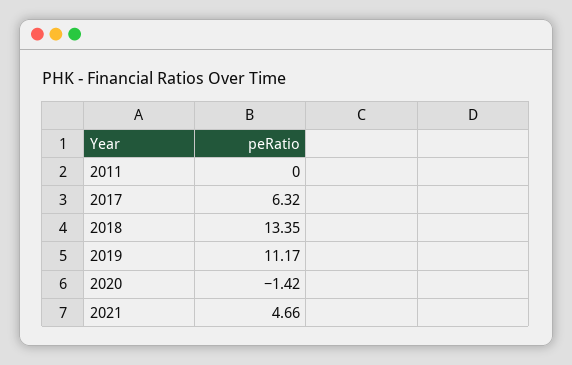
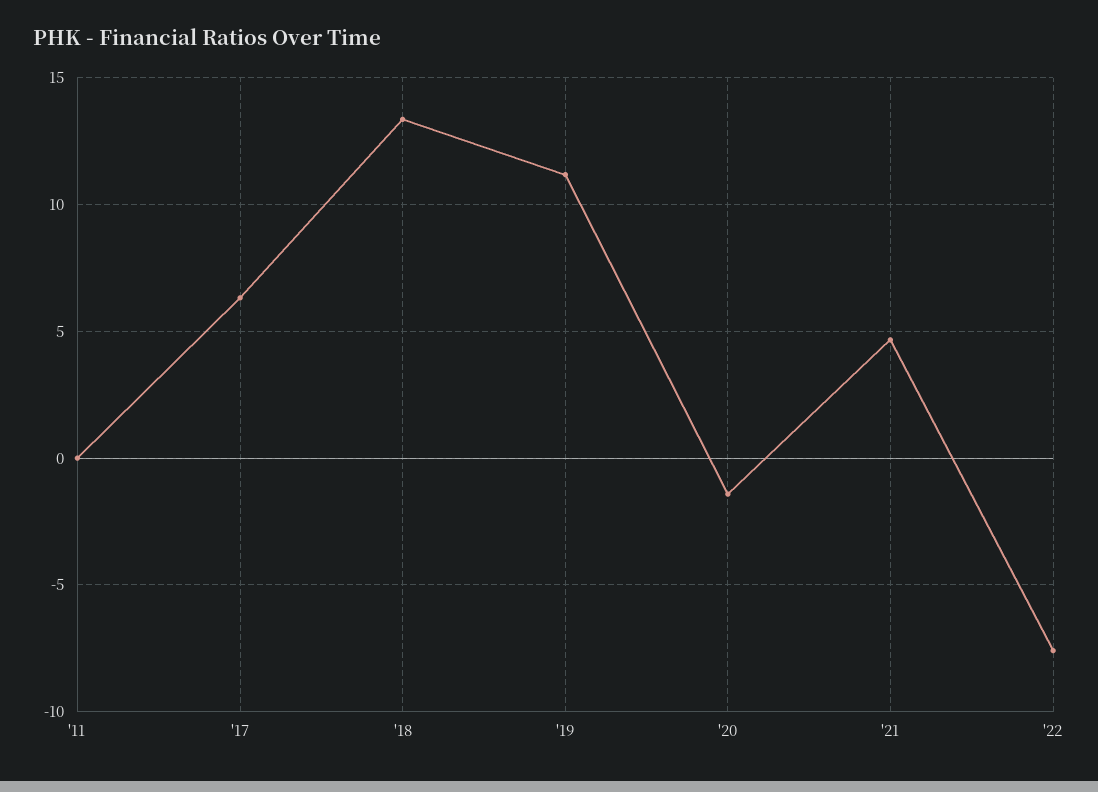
'22: none -> -7.5

